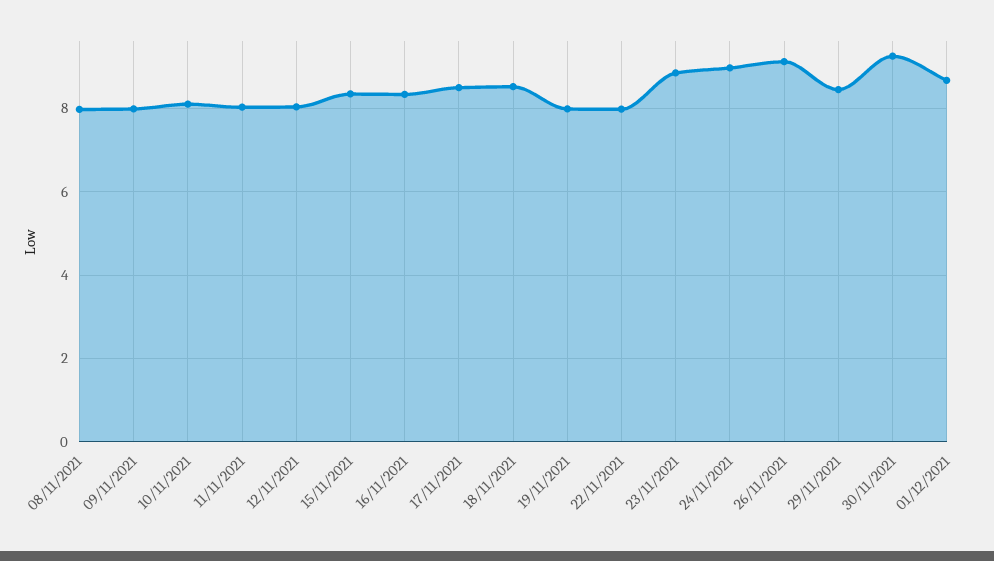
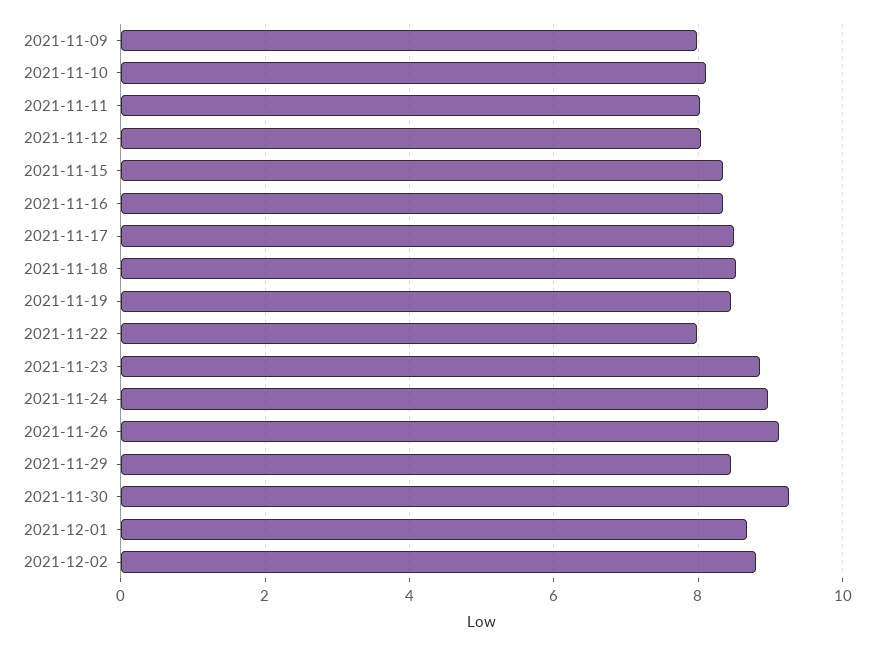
08/11/2021: 8 -> none
19/11/2021: 8 -> 8.4
2021-12-02: none -> 8.8

